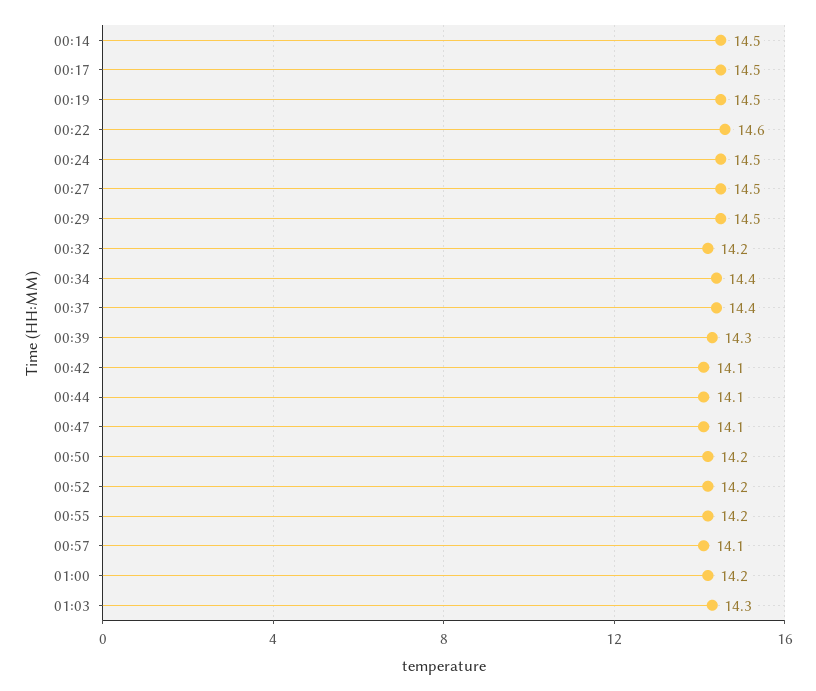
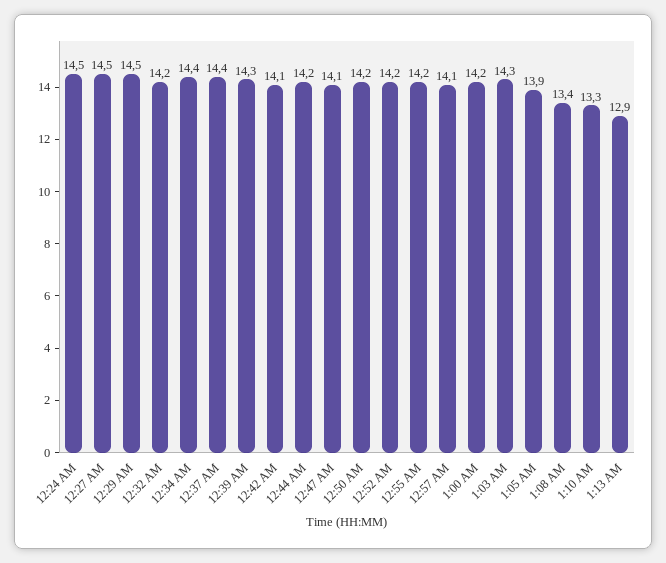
00:14: 14.5 -> none
00:17: 14.5 -> none
00:19: 14.5 -> none
00:22: 14.6 -> none
00:44: 14.1 -> 14.2
1:05 AM: none -> 13.9
1:08 AM: none -> 13.4
1:10 AM: none -> 13.3
1:13 AM: none -> 12.9

